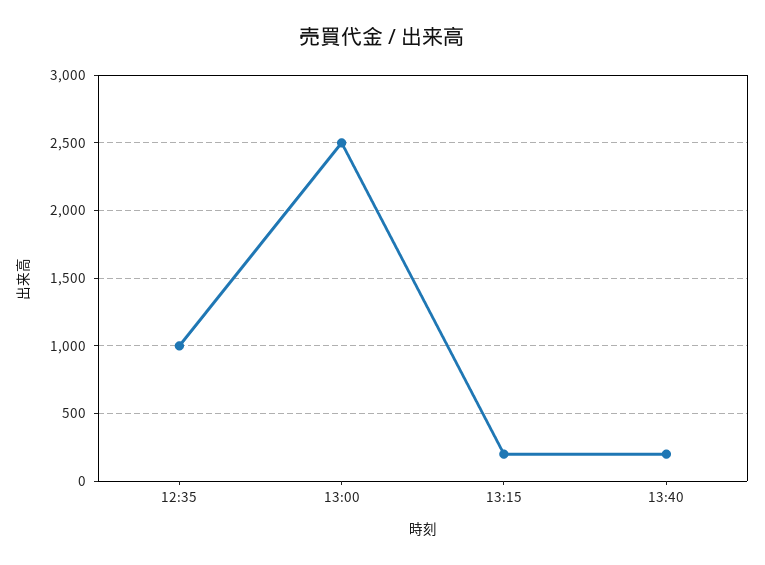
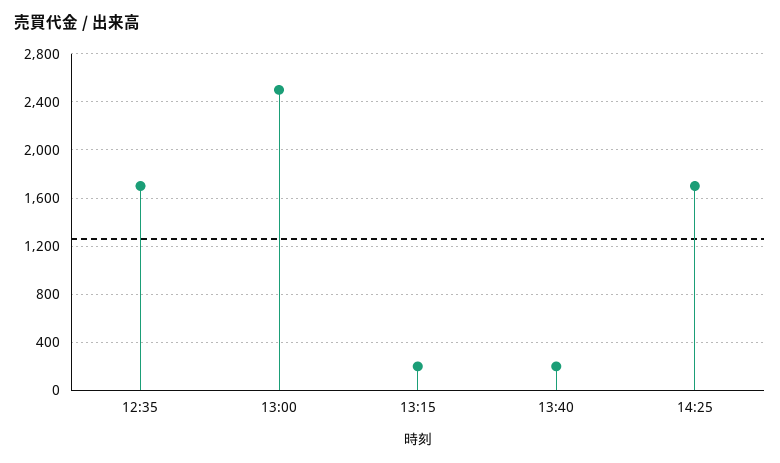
12:35: 1000 -> 1700
14:25: none -> 1700

